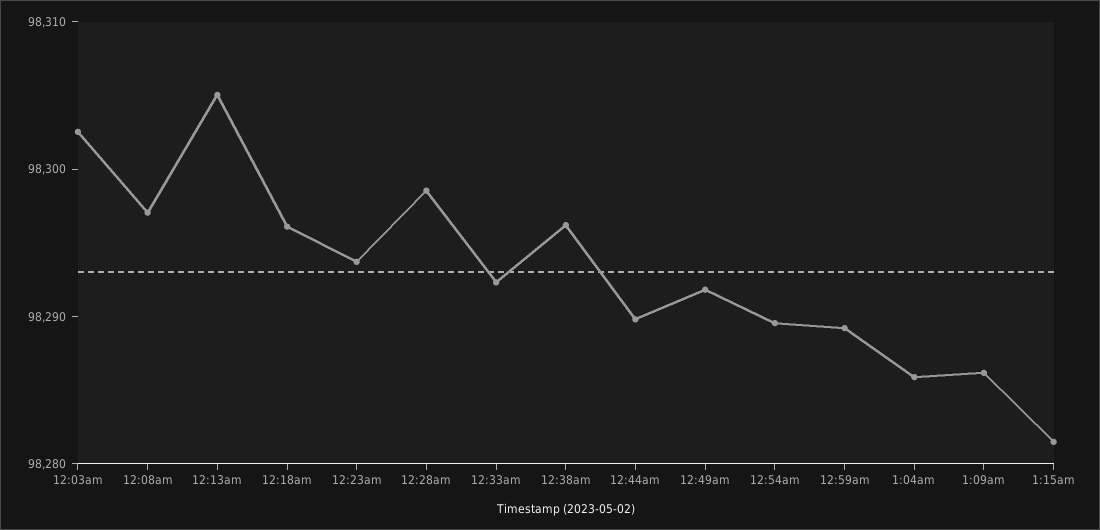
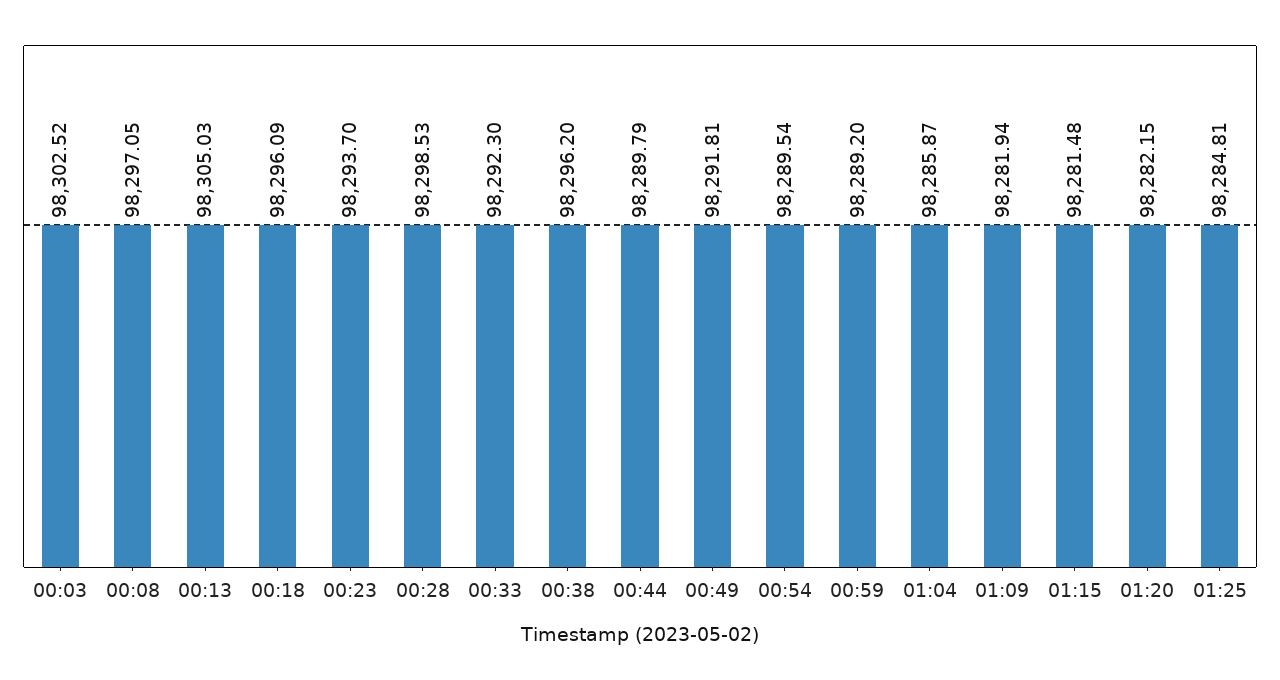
1:09am: 98286 -> 98281.94
01:20: none -> 98282.15
01:25: none -> 98284.81

